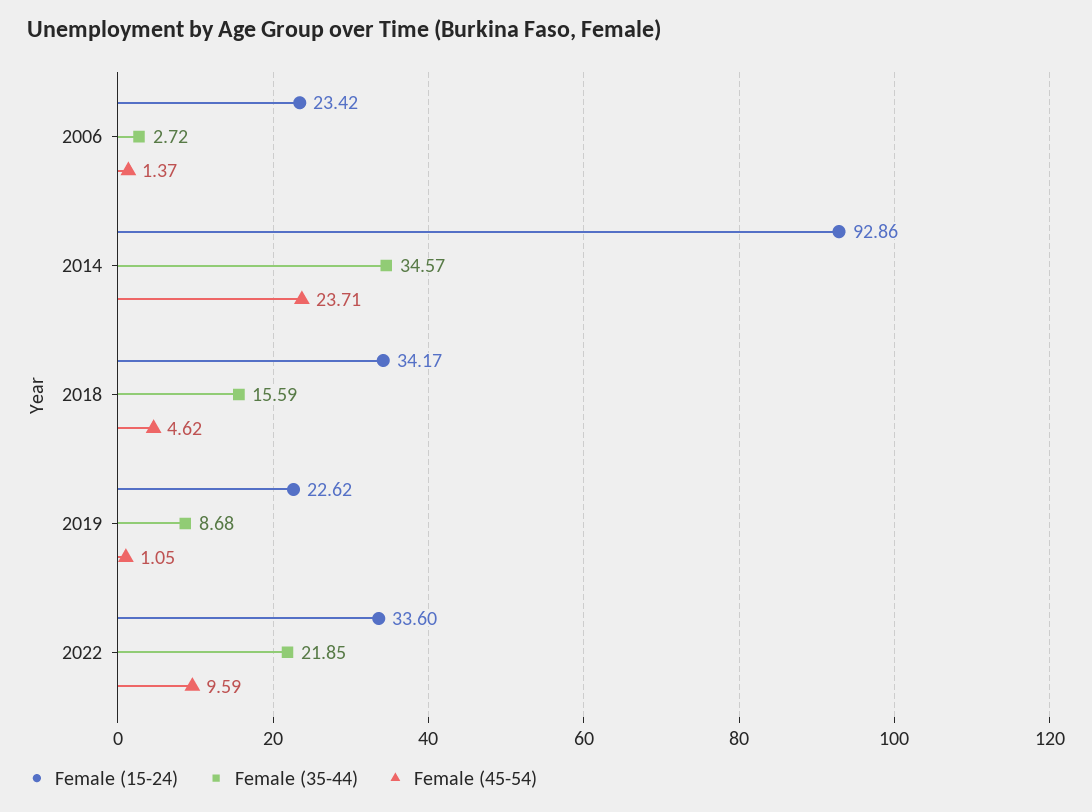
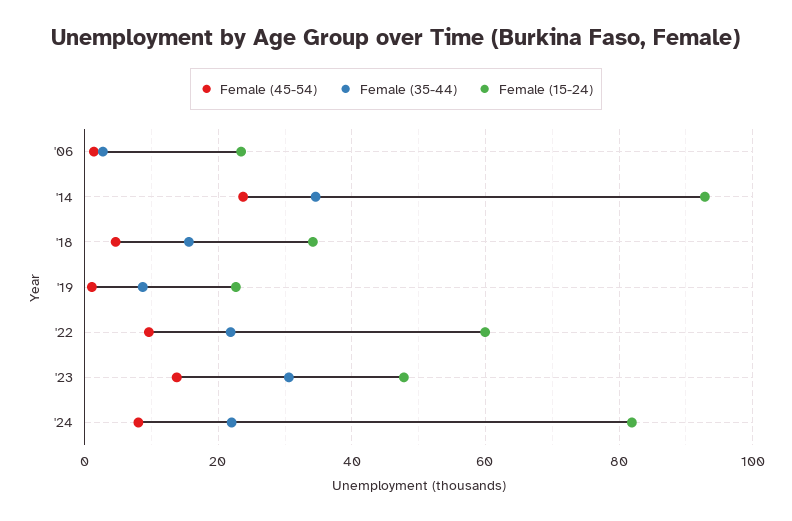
Female (15-24), 2022: 33.6 -> 60
Female (45-54), '23: none -> 14
Female (35-44), '23: none -> 30
Female (15-24), '23: none -> 48
Female (45-54), '24: none -> 8
Female (35-44), '24: none -> 22
Female (15-24), '24: none -> 82

